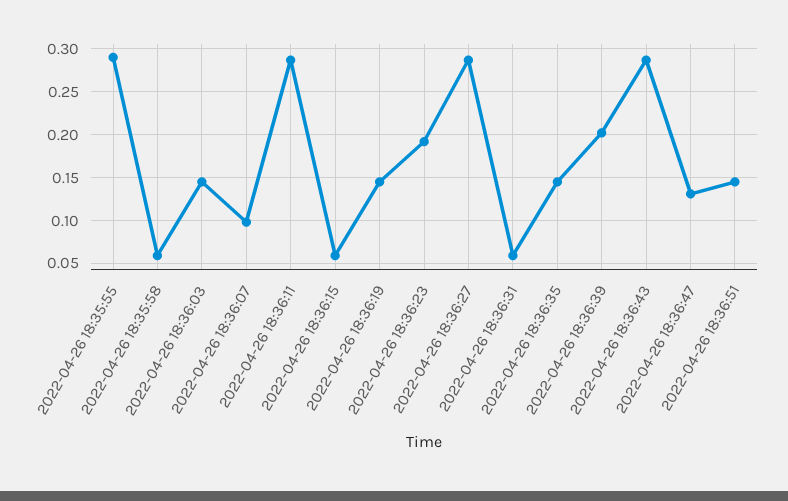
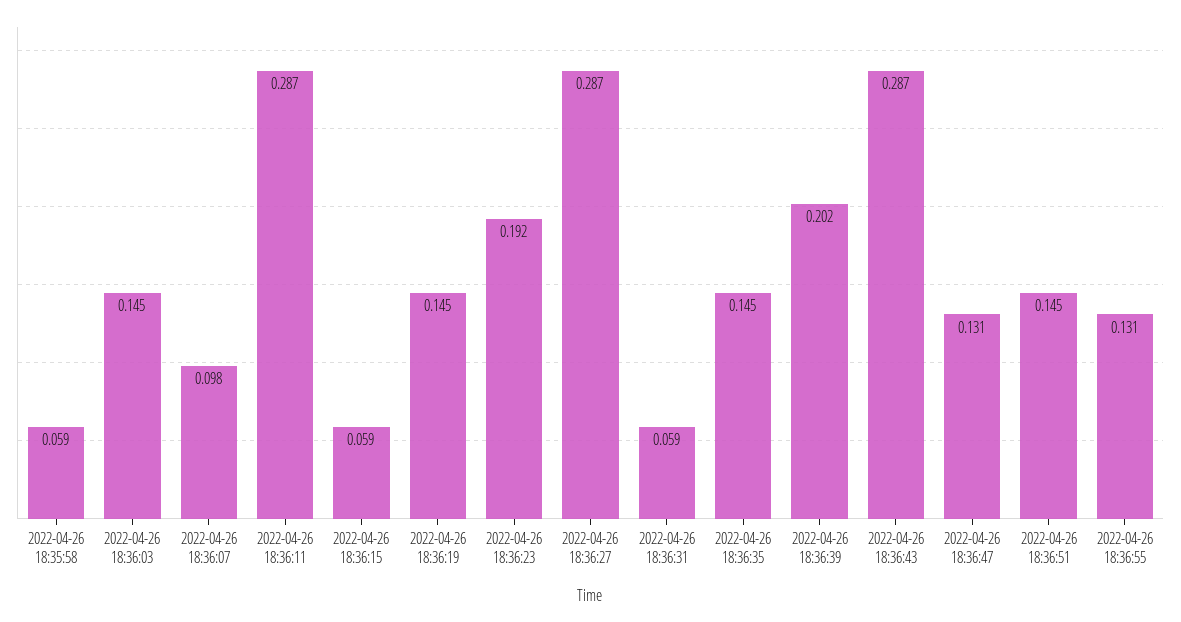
2022-04-26 18:35:55: 0.29 -> none
2022-04-26 18:36:55: none -> 0.131

